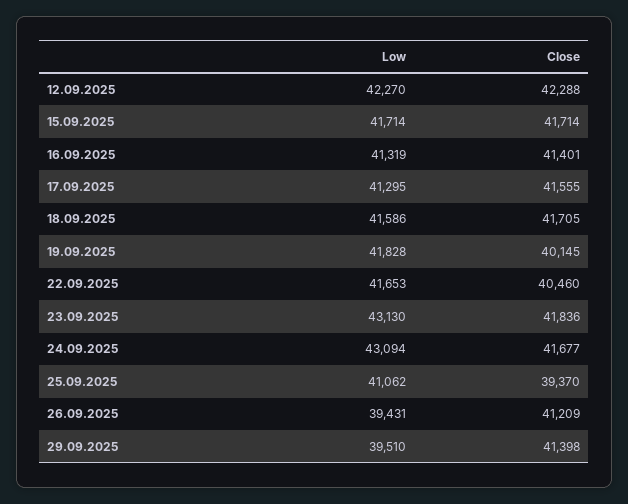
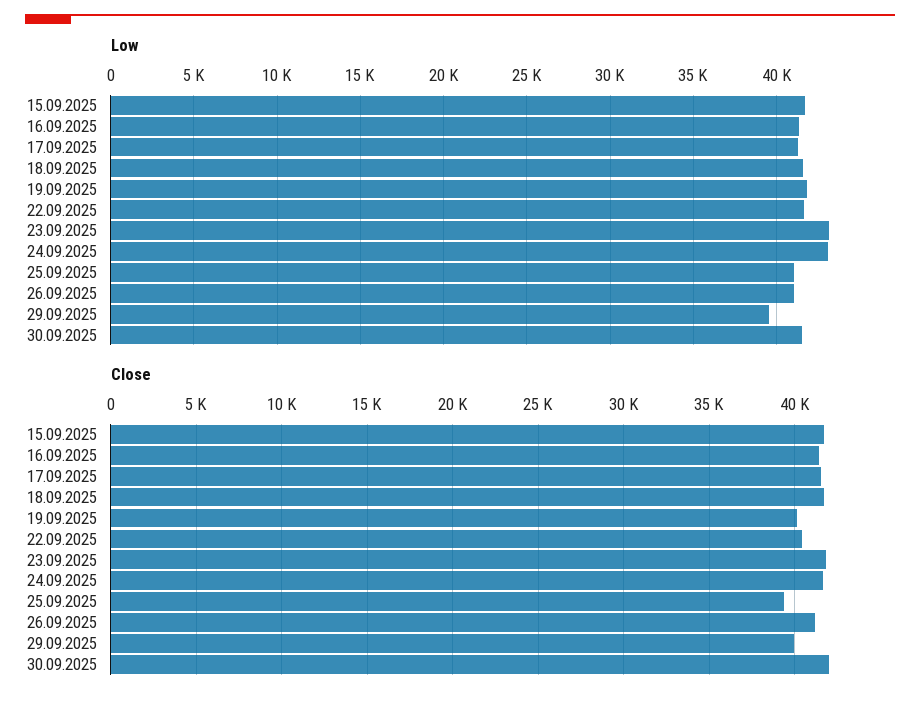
Low, 12.09.2025: 42270 -> none
Close, 12.09.2025: 42288 -> none
Low, 26.09.2025: 39431 -> 41000
Close, 29.09.2025: 41398 -> 40000
Low, 30.09.2025: none -> 41500
Close, 30.09.2025: none -> 42000

